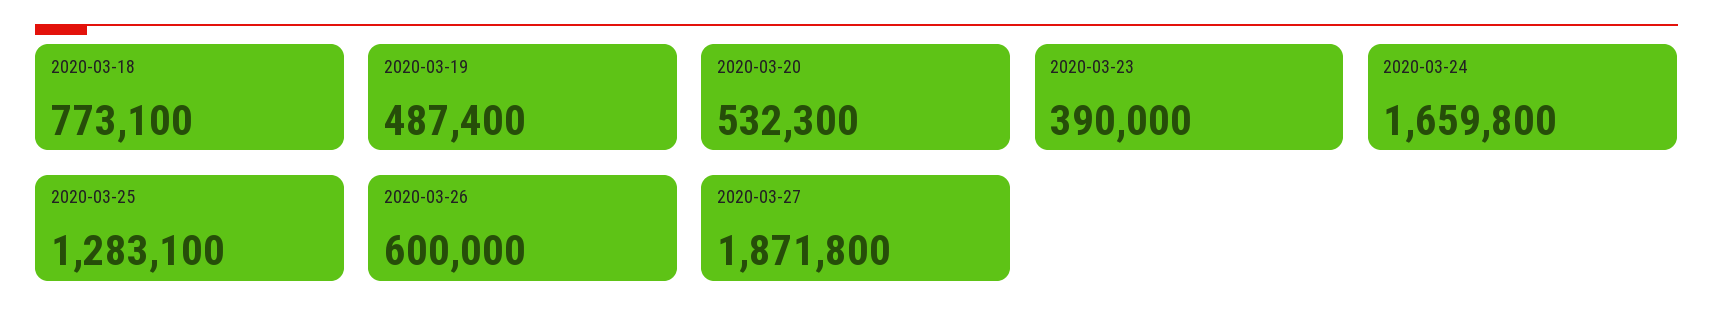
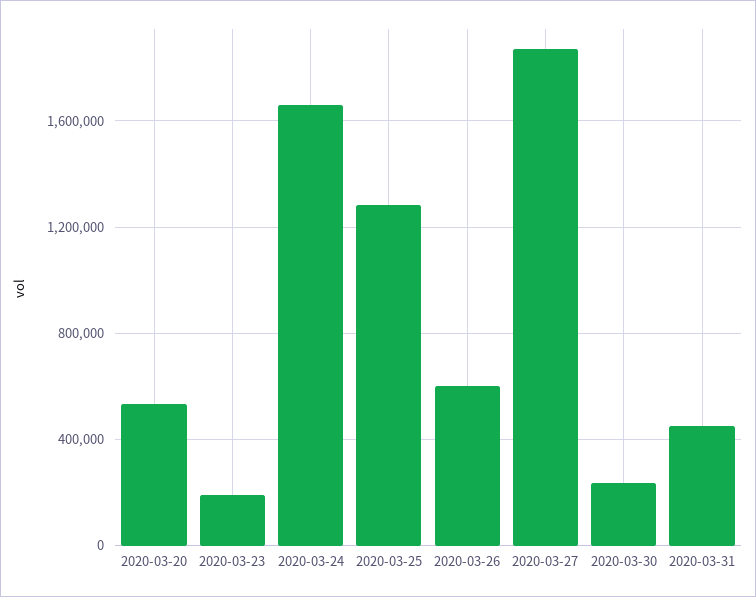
2020-03-18: 773100 -> none
2020-03-19: 487400 -> none
2020-03-23: 390000 -> 200000
2020-03-30: none -> 250000
2020-03-31: none -> 450000

